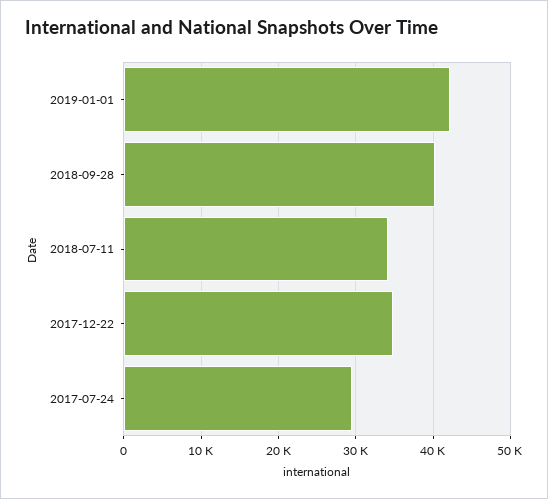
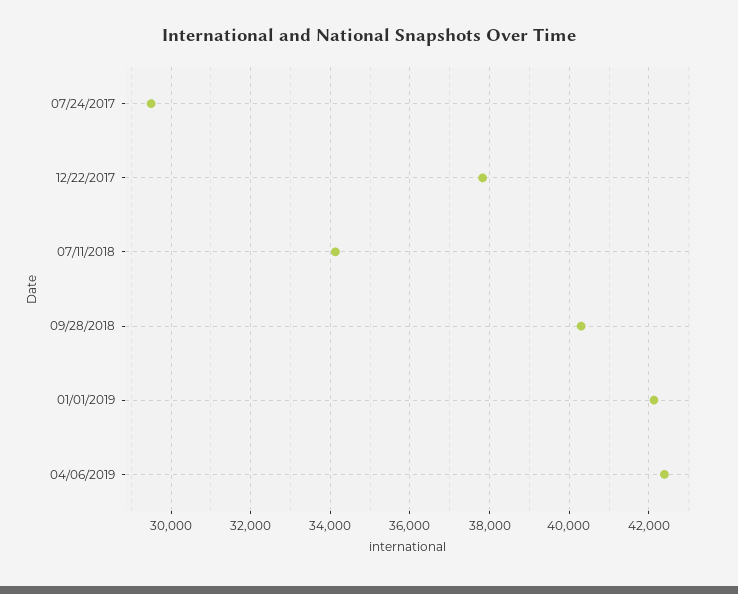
2017-12-22: 35000 -> 37800
04/06/2019: none -> 42400

